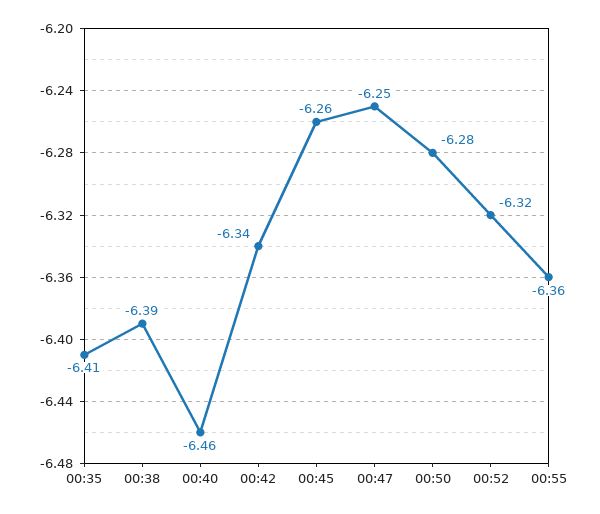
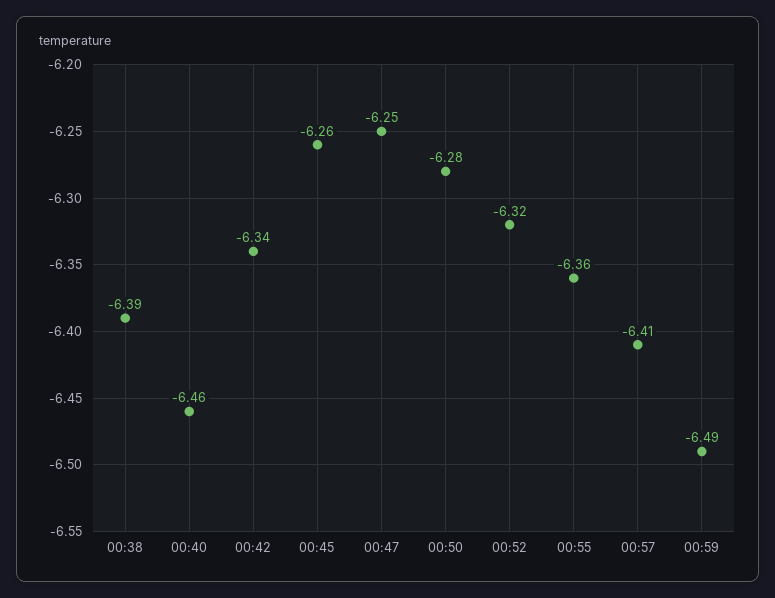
00:35: -6.41 -> none
00:57: none -> -6.41
00:59: none -> -6.49

